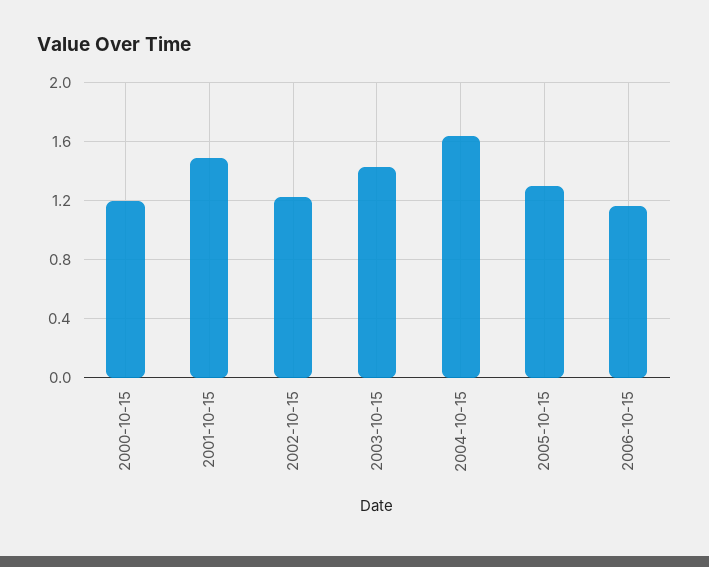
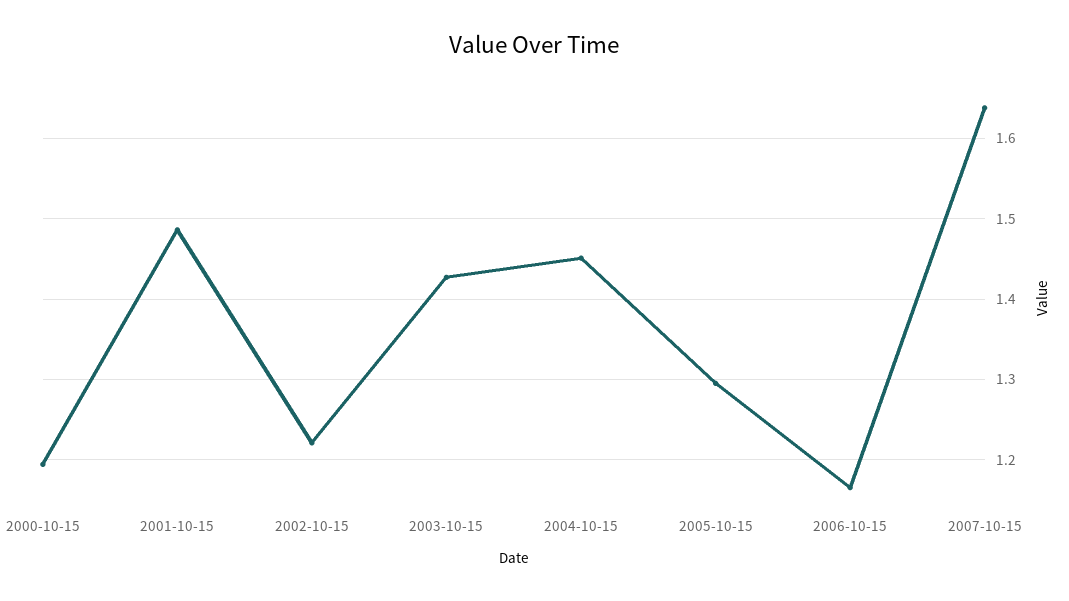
2004-10-15: 1.65 -> 1.45
2007-10-15: none -> 1.64

